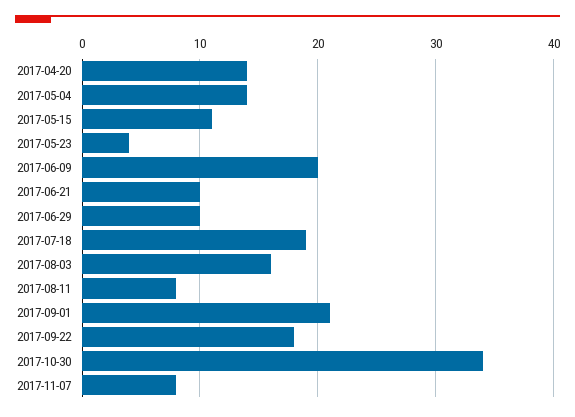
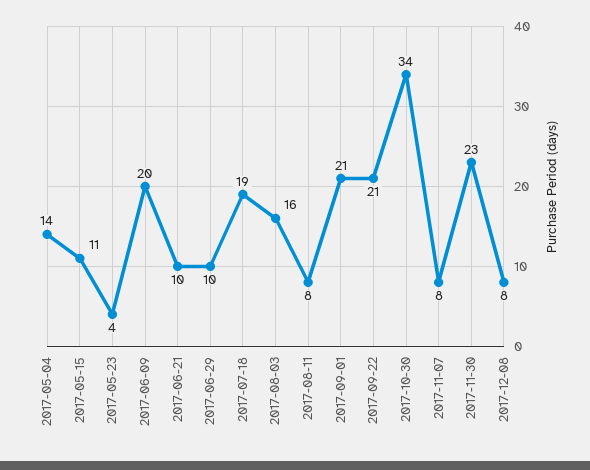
2017-04-20: 14 -> none
2017-09-22: 18 -> 21
2017-11-30: none -> 23
2017-12-08: none -> 8

